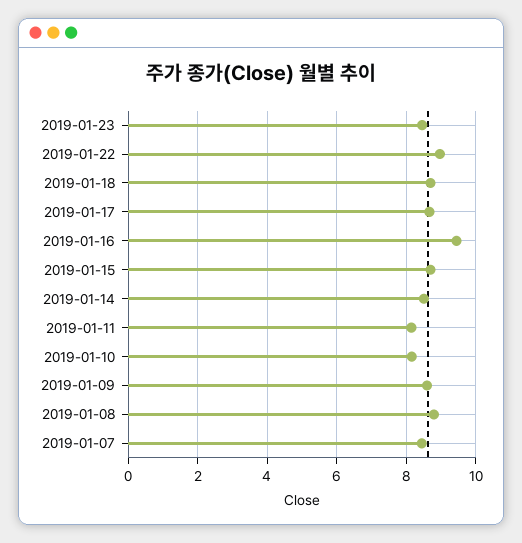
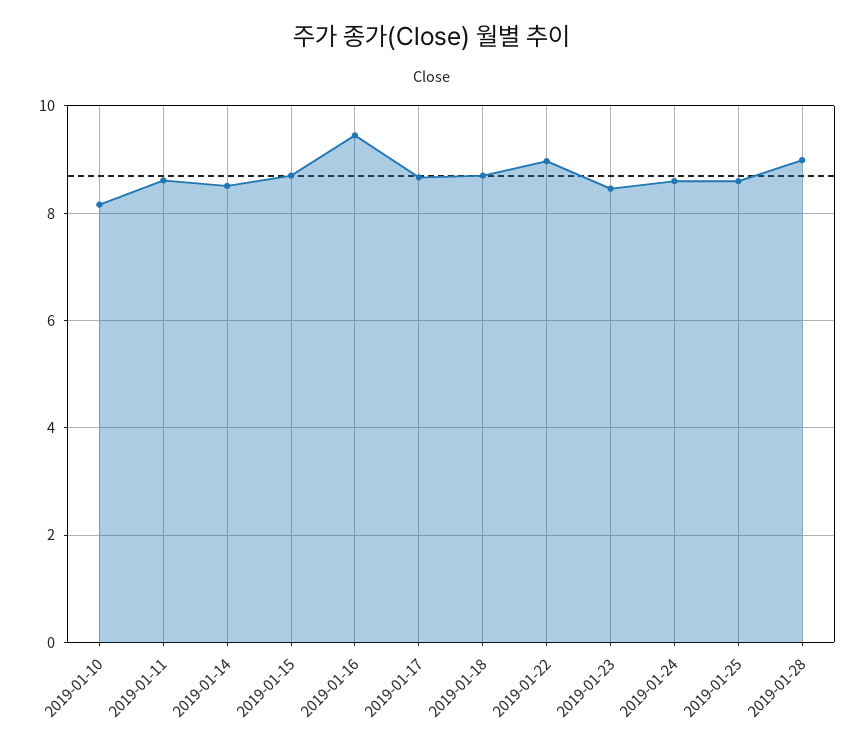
2019-01-11: 8.2 -> 8.6
2019-01-09: 8.6 -> none
2019-01-08: 8.8 -> none
2019-01-07: 8.4 -> none
2019-01-24: none -> 8.6
2019-01-25: none -> 8.6
2019-01-28: none -> 9

